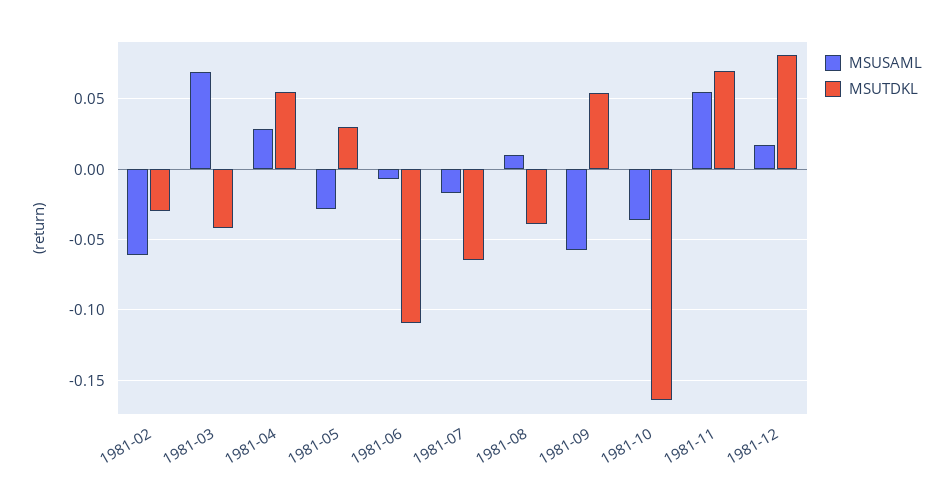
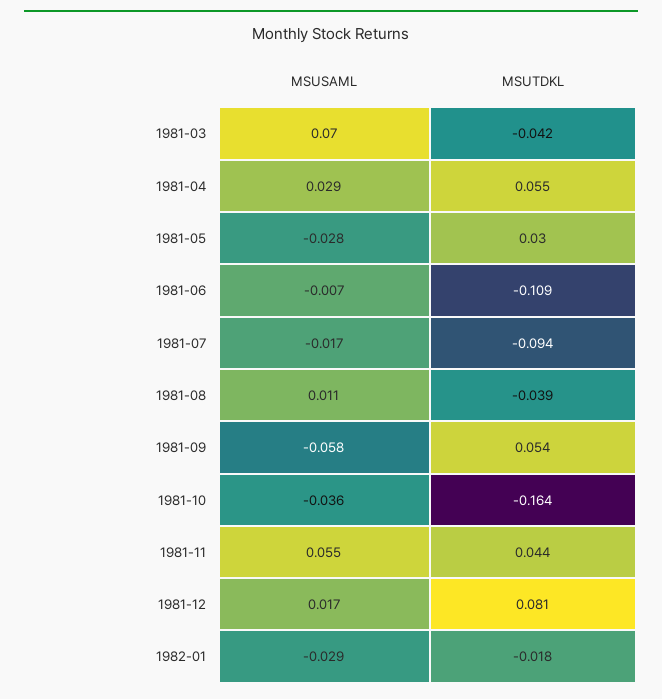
MSUSAML, 1981-02: -0.06 -> none
MSUTDKL, 1981-02: -0.03 -> none
MSUTDKL, 1981-07: -0.065 -> -0.094
MSUTDKL, 1981-11: 0.07 -> 0.044
MSUSAML, 1982-01: none -> -0.029
MSUTDKL, 1982-01: none -> -0.018

